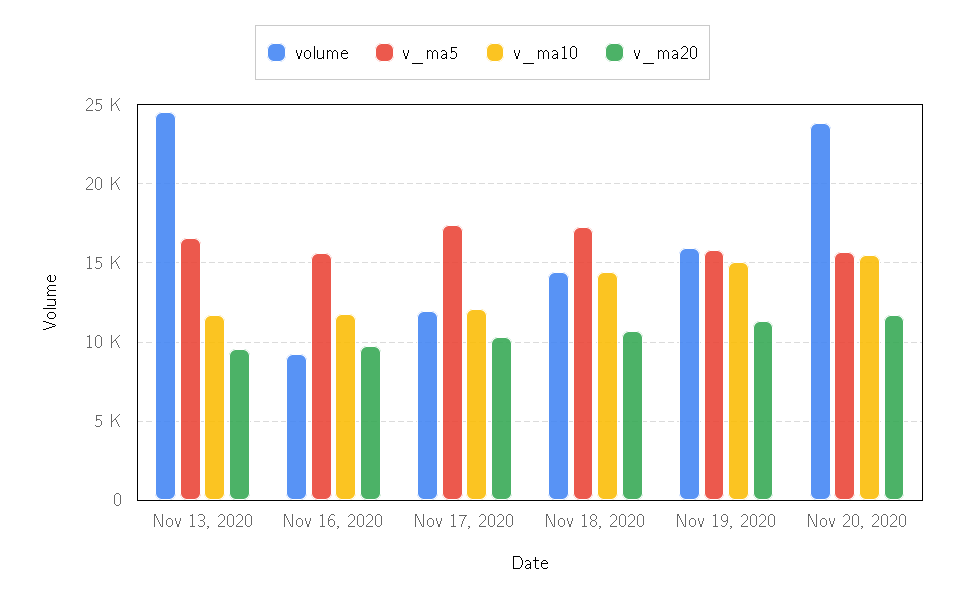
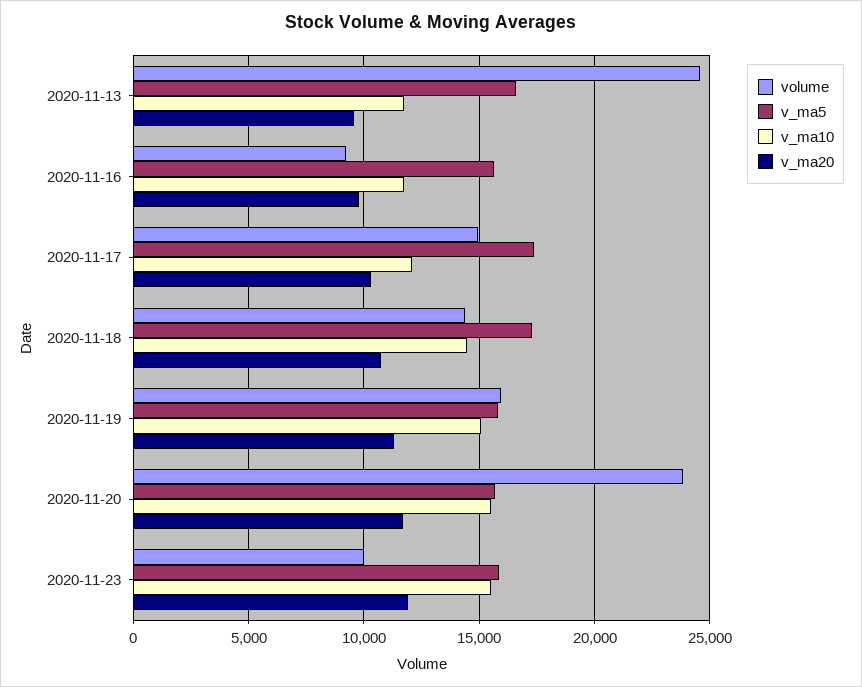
volume, Nov 17, 2020: 12000 -> 15000
volume, 2020-11-23: none -> 10000
v_ma5, 2020-11-23: none -> 16000
v_ma10, 2020-11-23: none -> 15500
v_ma20, 2020-11-23: none -> 12000

